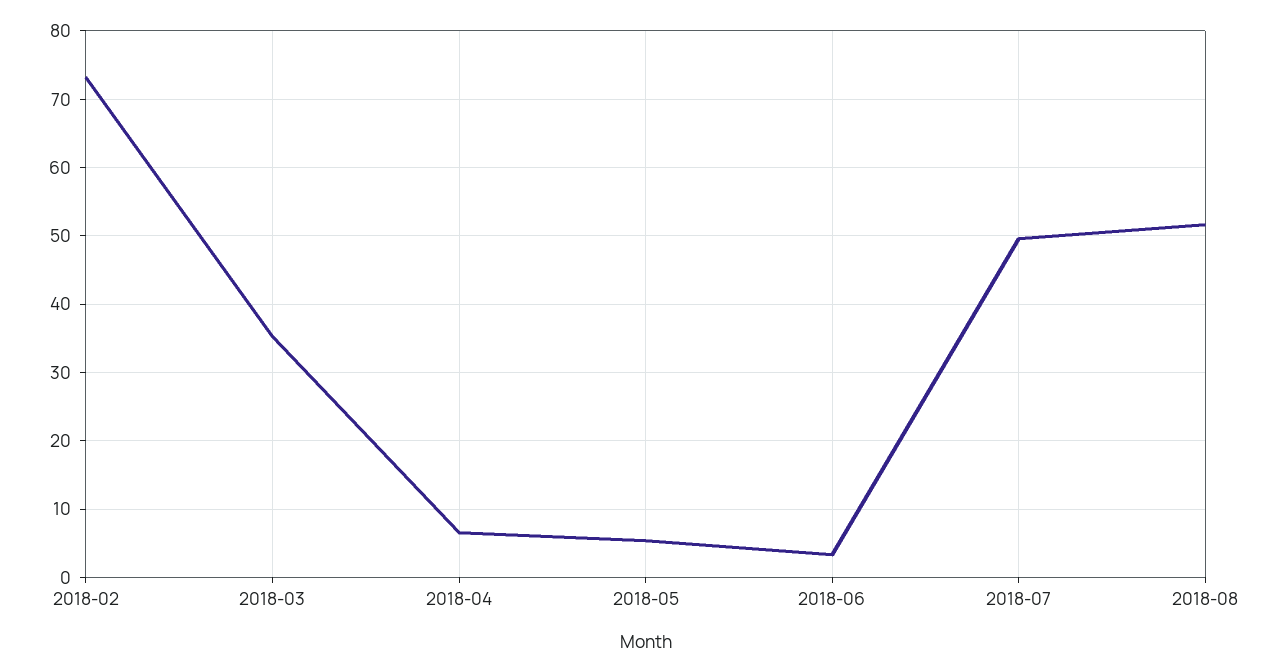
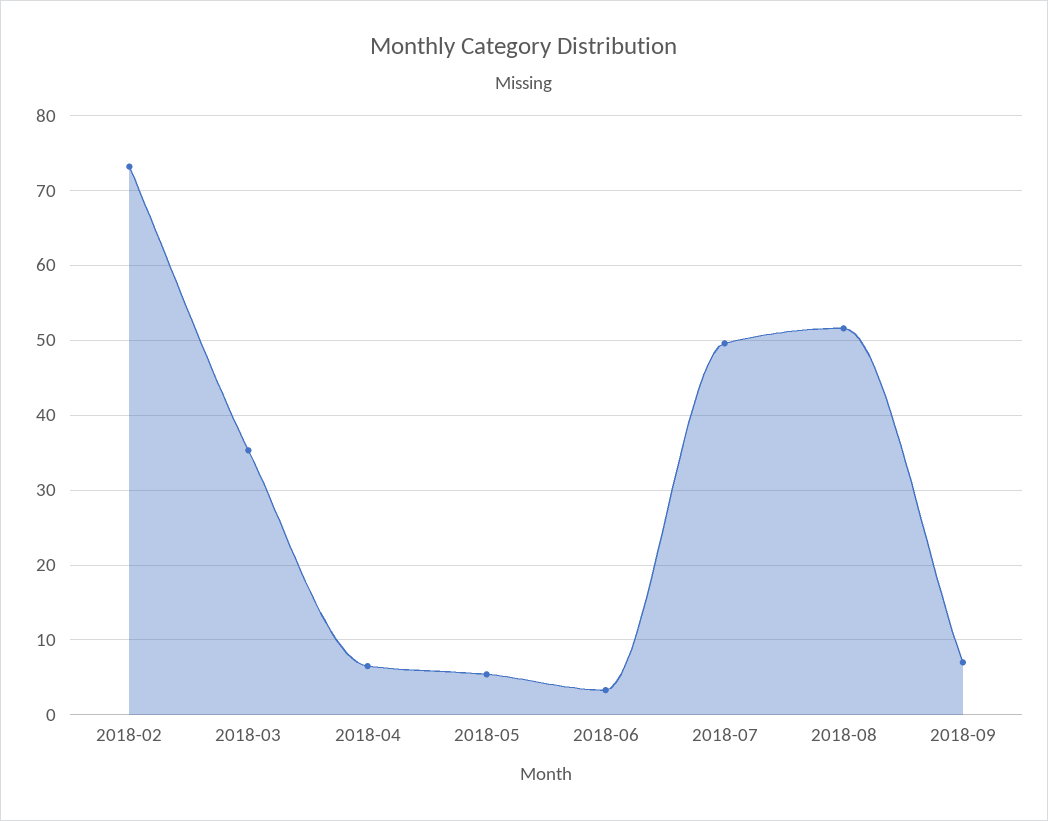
2018-09: none -> 7

